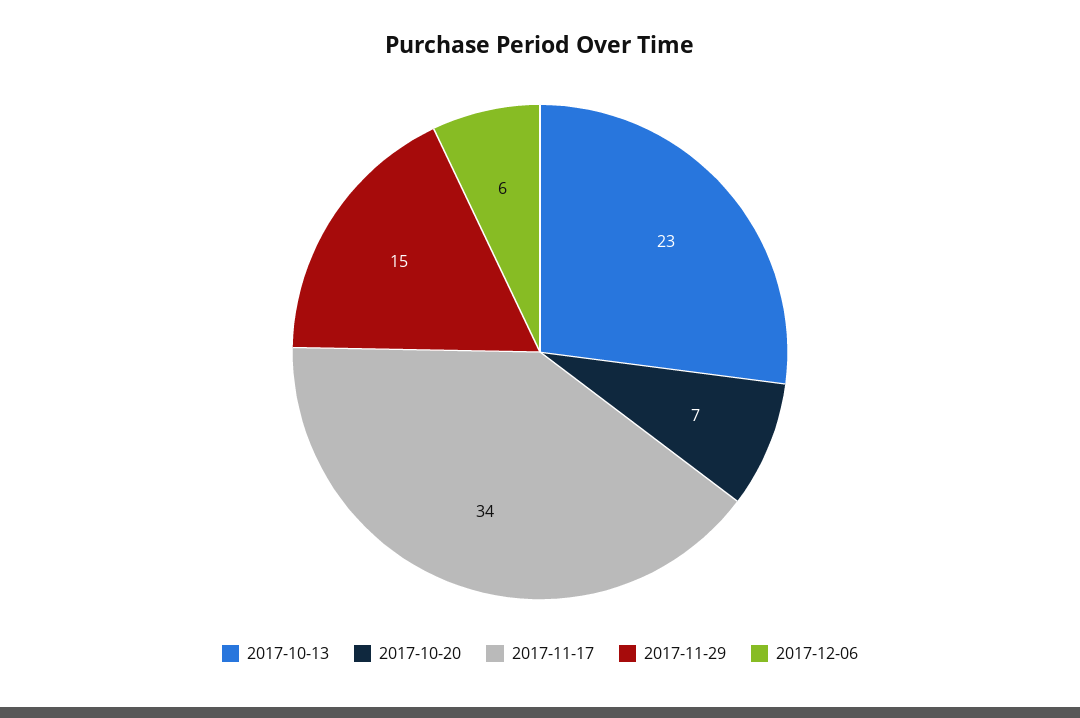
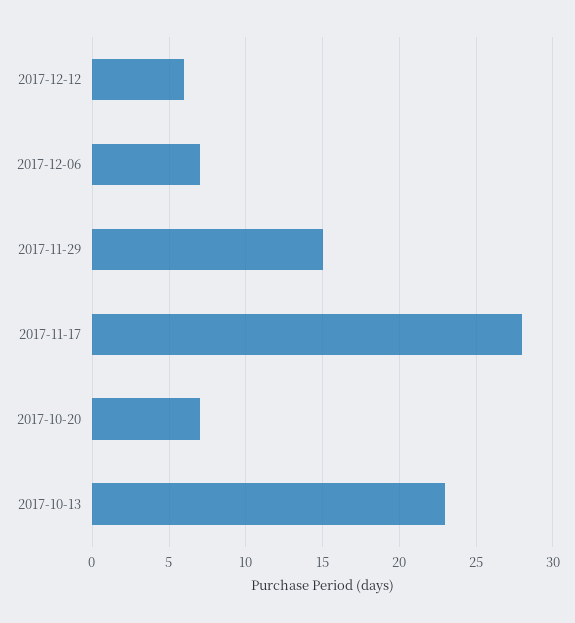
2017-11-17: 34 -> 28
2017-12-06: 6 -> 7
2017-12-12: none -> 6

